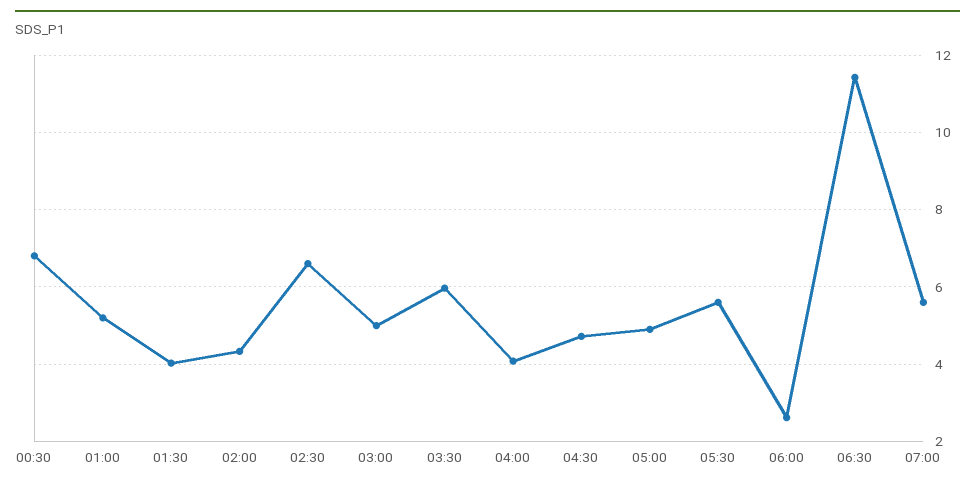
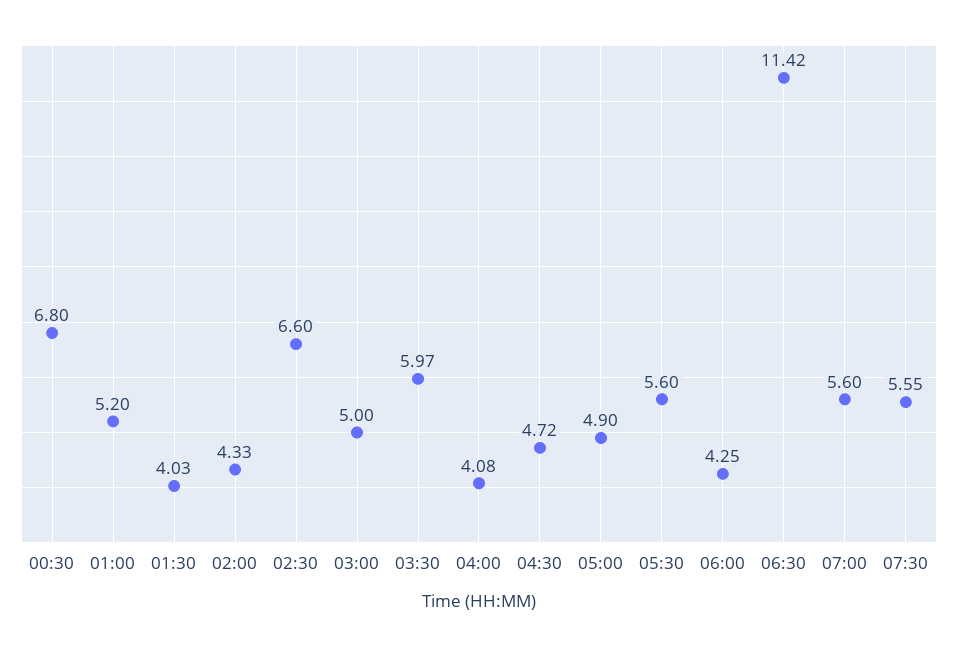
06:00: 2.6 -> 4.25
07:30: none -> 5.55

